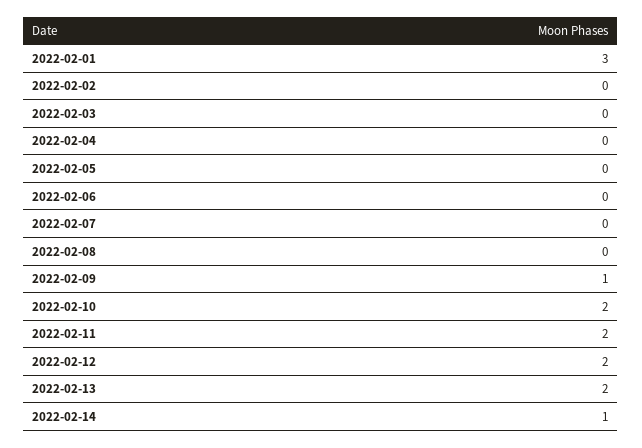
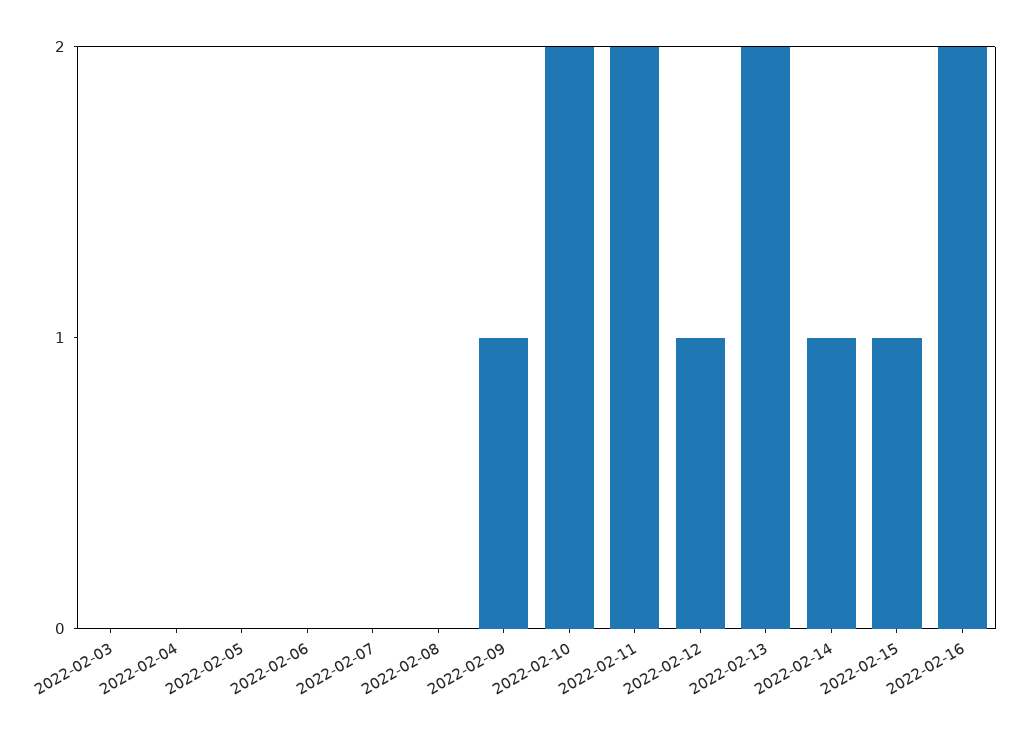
2022-02-01: 3 -> none
2022-02-02: 0 -> none
2022-02-12: 2 -> 1
2022-02-15: none -> 1
2022-02-16: none -> 2

